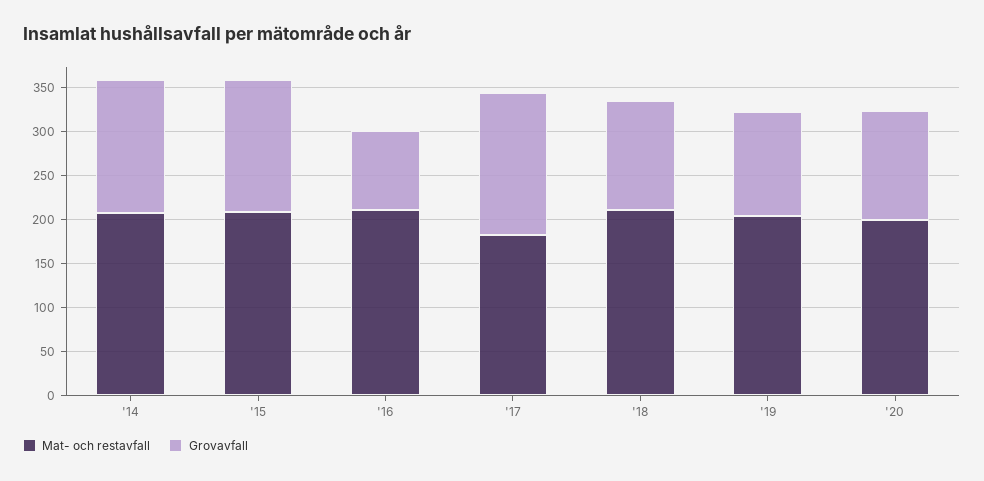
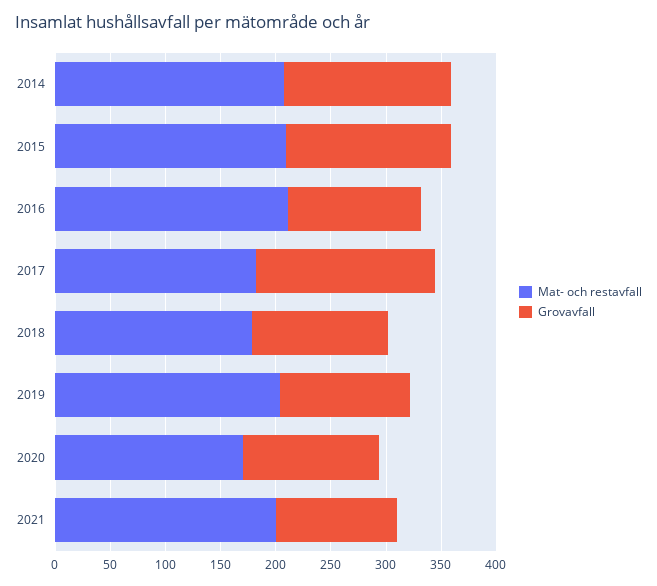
Grovavfall, '16: 90 -> 120
Mat- och restavfall, '18: 210 -> 180
Mat- och restavfall, '20: 200 -> 170
Mat- och restavfall, 2021: none -> 200
Grovavfall, 2021: none -> 110

